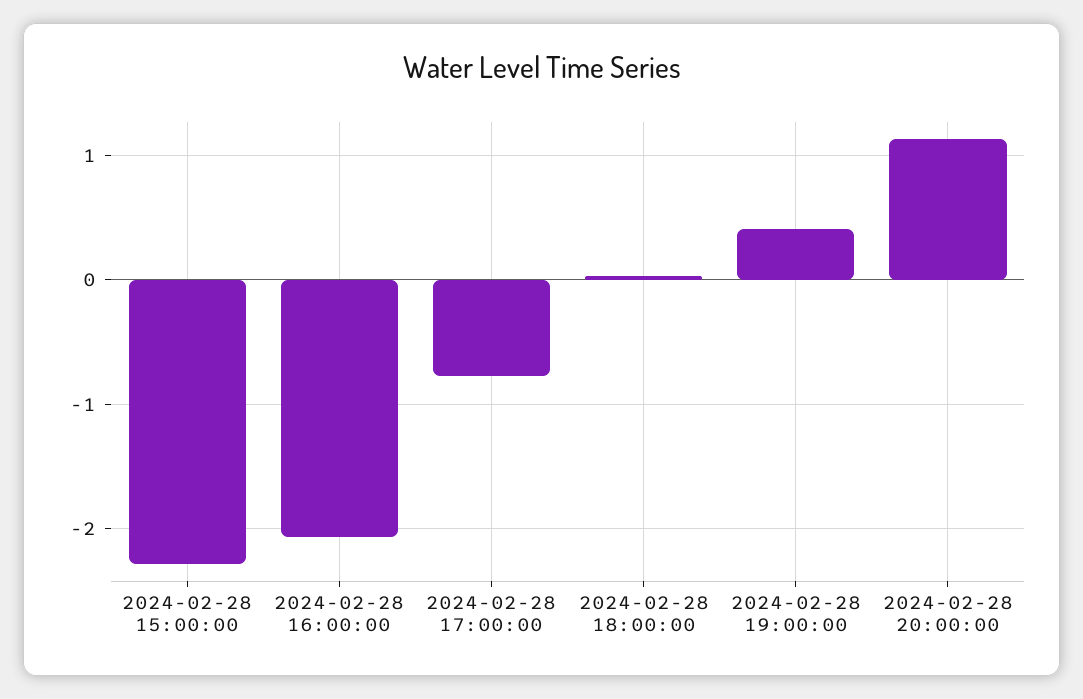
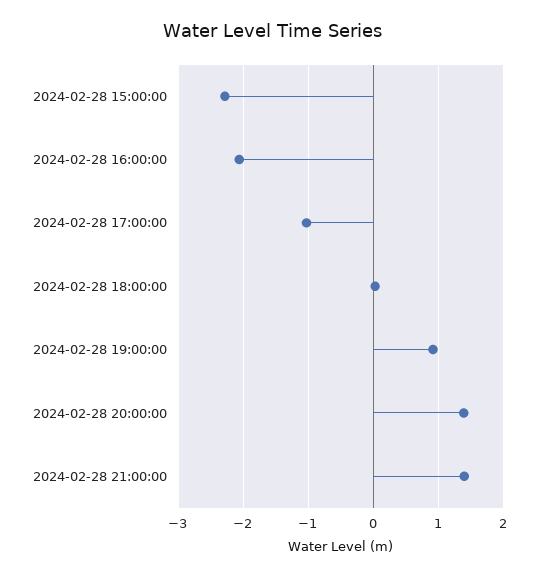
2024-02-28 17:00:00: -0.8 -> -1
2024-02-28 19:00:00: 0.4 -> 0.9
2024-02-28 20:00:00: 1.1 -> 1.4
2024-02-28 21:00:00: none -> 1.4

